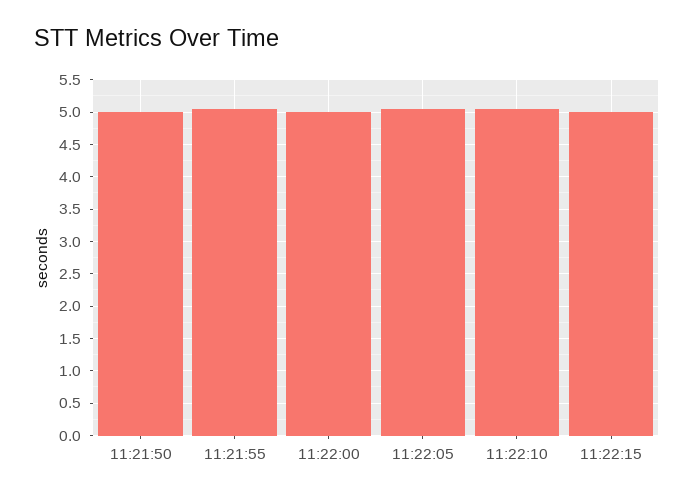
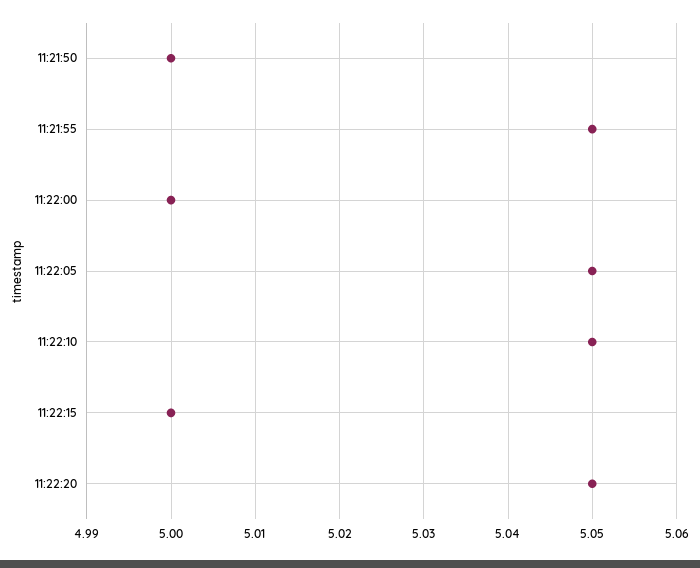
11:22:20: none -> 5.05

